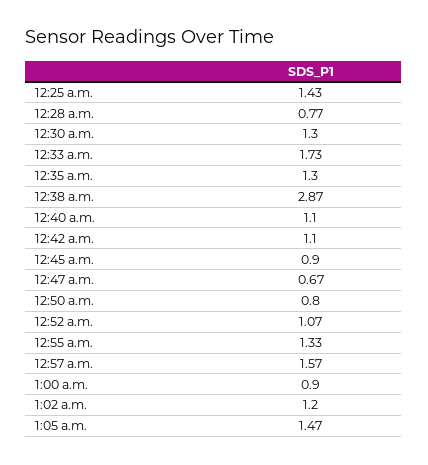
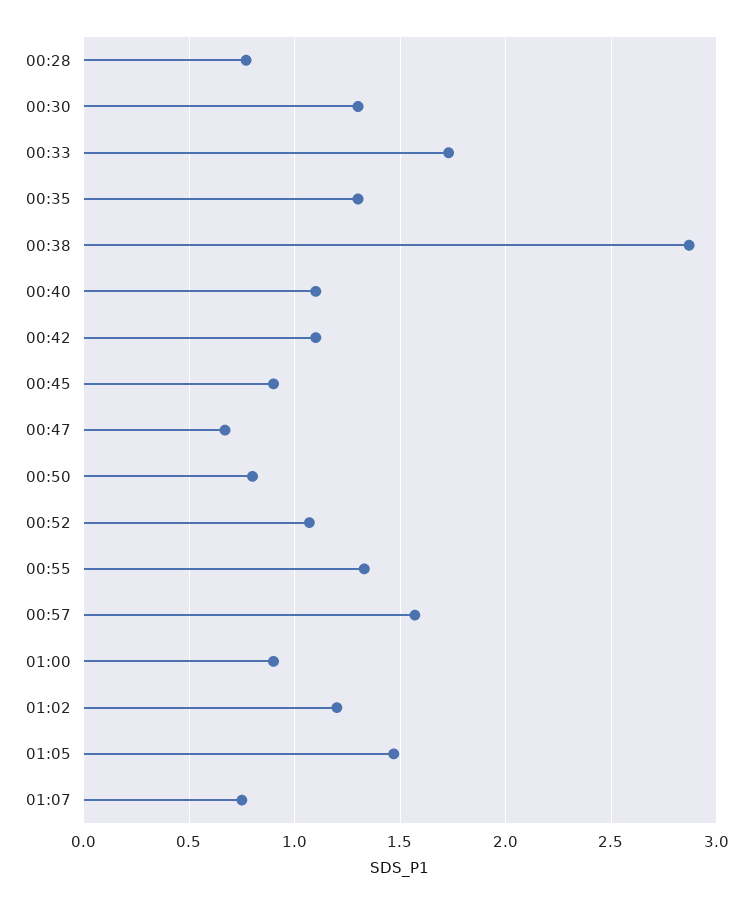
12:25 a.m.: 1.43 -> none
01:07: none -> 0.75

